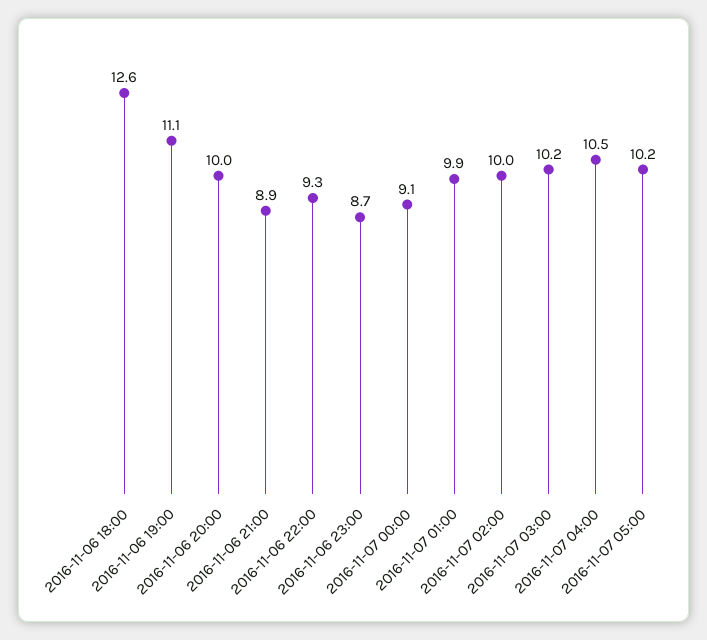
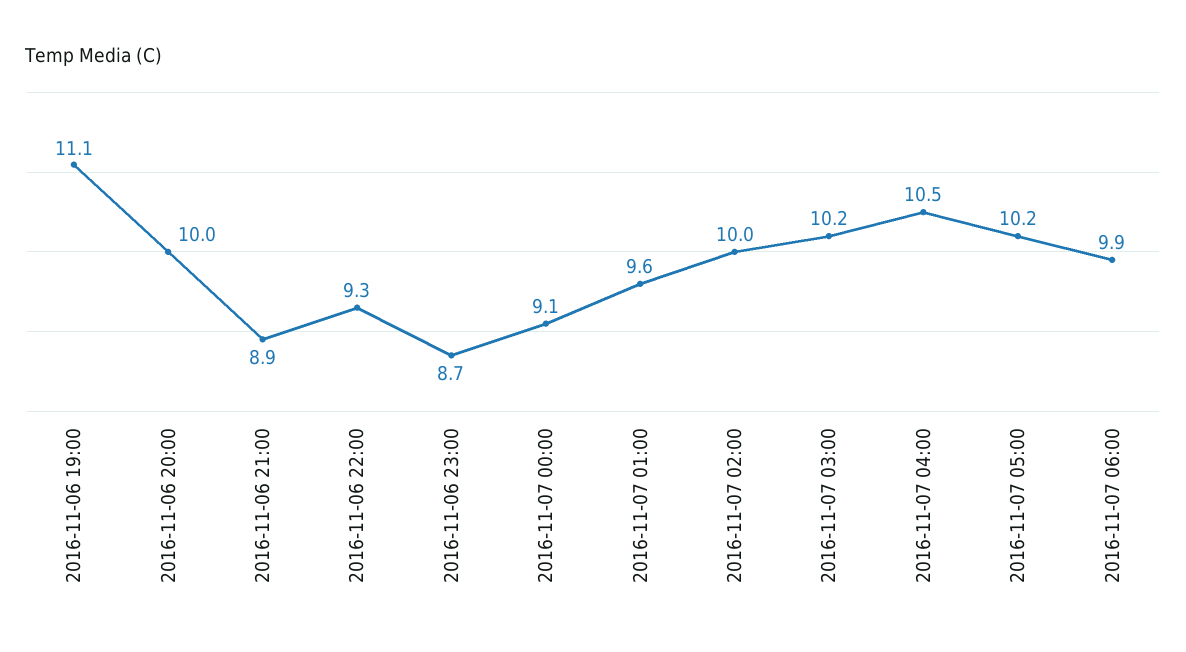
2016-11-06 18:00: 12.6 -> none
2016-11-07 01:00: 9.9 -> 9.6
2016-11-07 06:00: none -> 9.9

